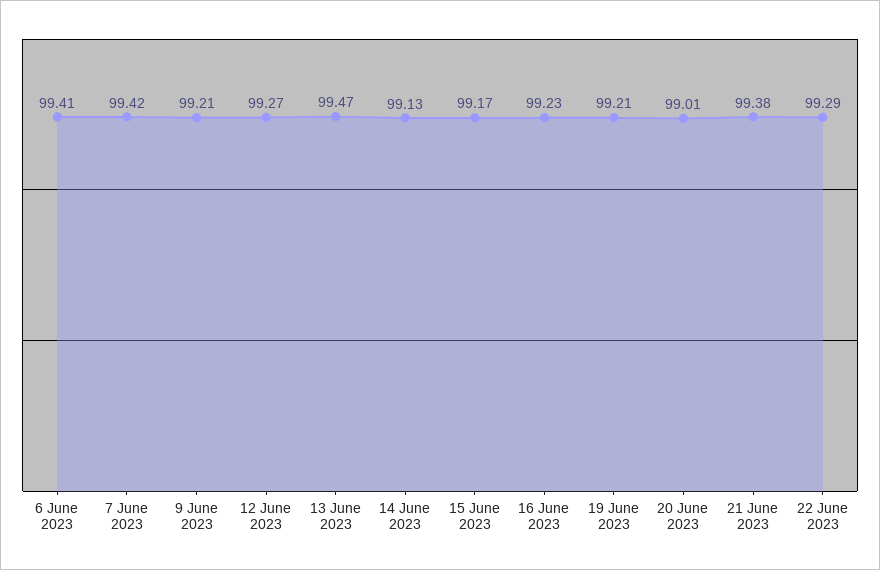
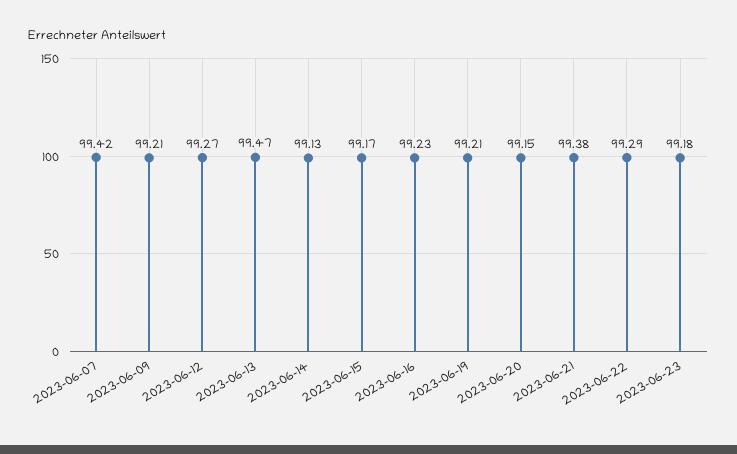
6 June 2023: 99.41 -> none
20 June 2023: 99.01 -> 99.15
2023-06-23: none -> 99.18

